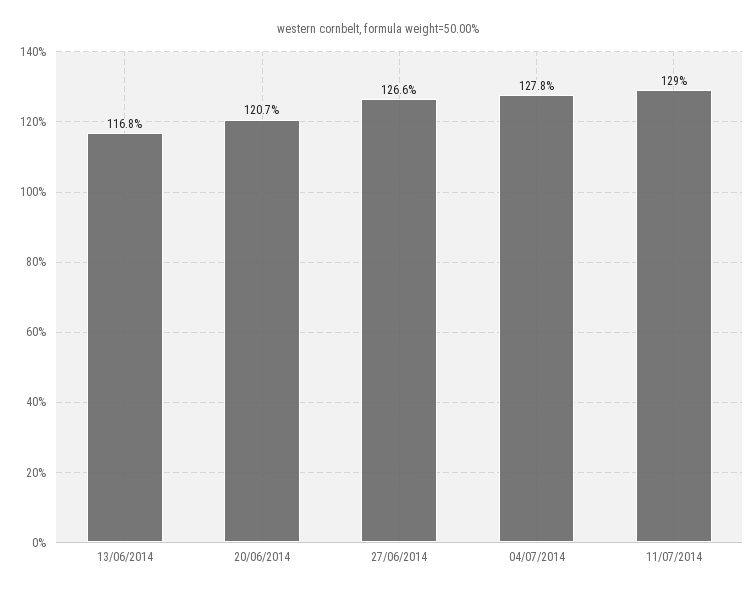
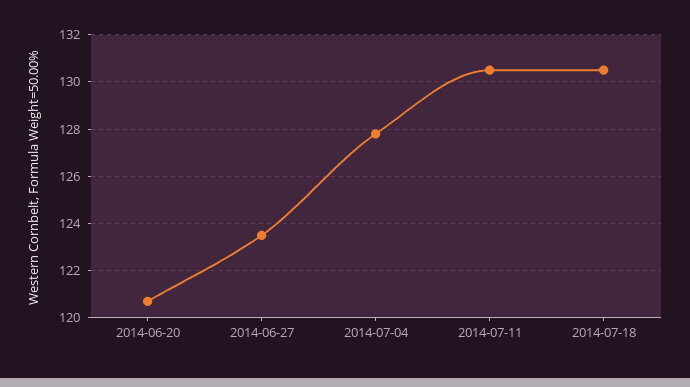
13/06/2014: 116.8 -> none
27/06/2014: 126.6 -> 123.5
11/07/2014: 129 -> 130.5
2014-07-18: none -> 130.5

